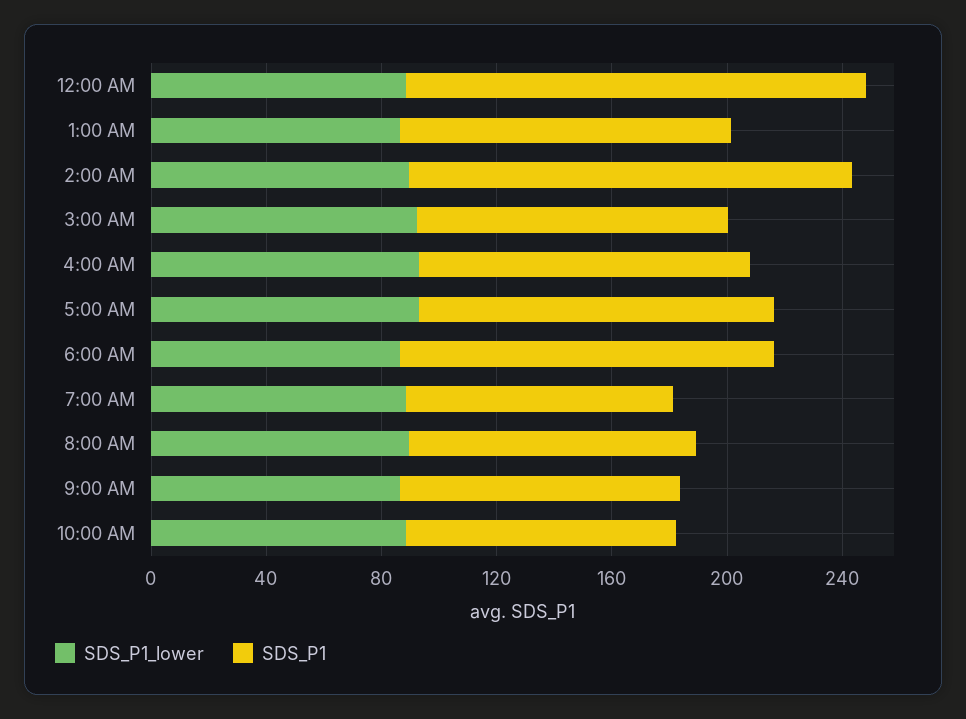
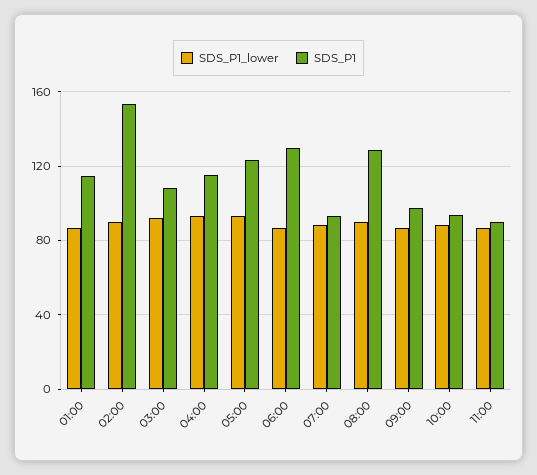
SDS_P1_lower, 12:00 AM: 90 -> none
SDS_P1, 12:00 AM: 160 -> none
SDS_P1, 8:00 AM: 100 -> 130
SDS_P1_lower, 11:00: none -> 85
SDS_P1, 11:00: none -> 90

